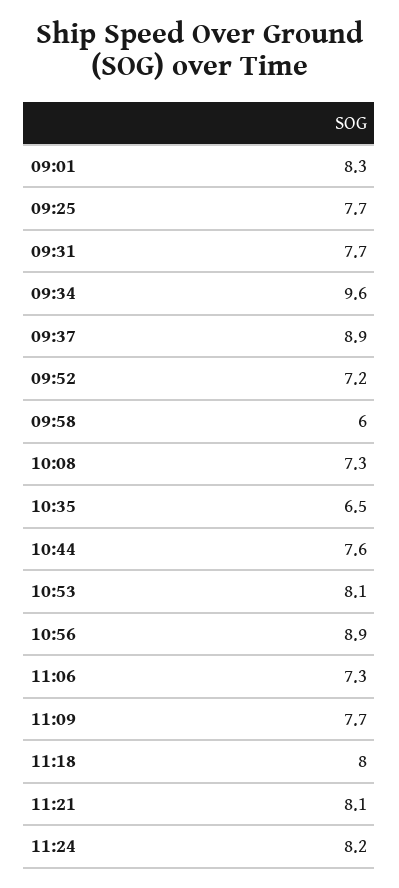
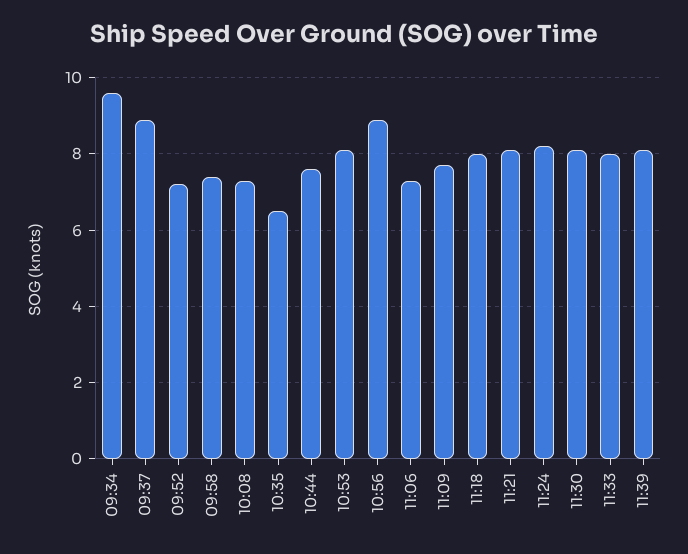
09:01: 8.3 -> none
09:25: 7.7 -> none
09:31: 7.7 -> none
09:58: 6 -> 7.5
11:30: none -> 8
11:33: none -> 8
11:39: none -> 8

